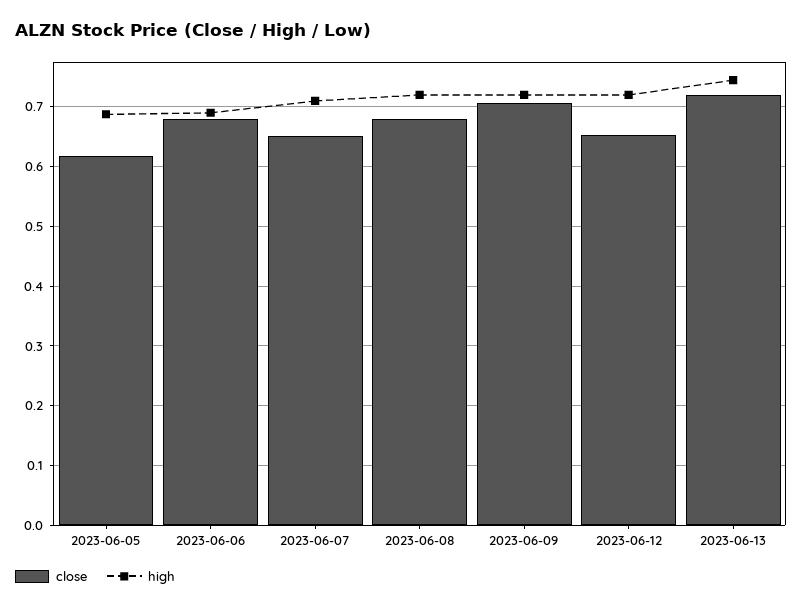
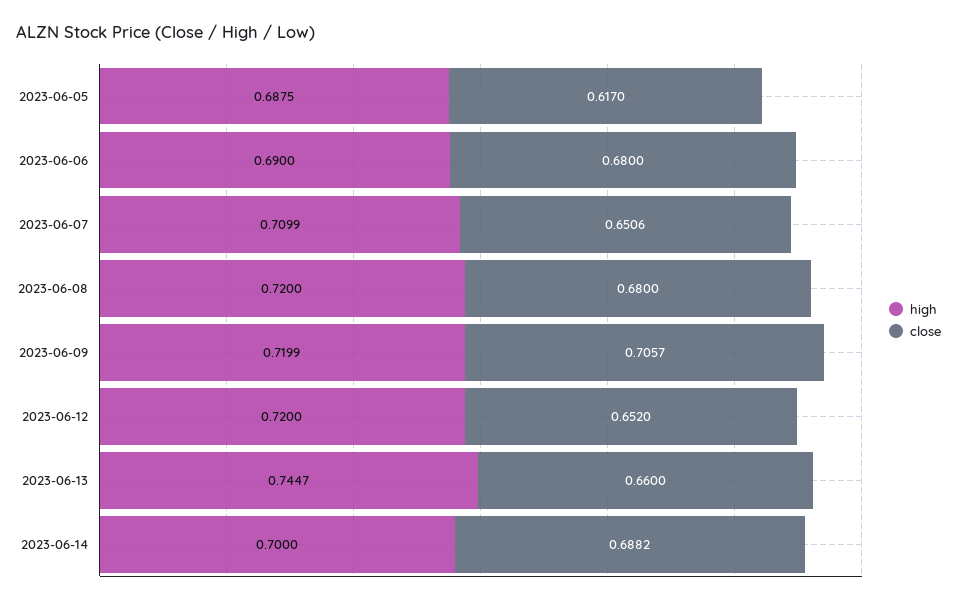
close, 2023-06-13: 0.72 -> 0.66
high, 2023-06-14: none -> 0.7
close, 2023-06-14: none -> 0.6882

